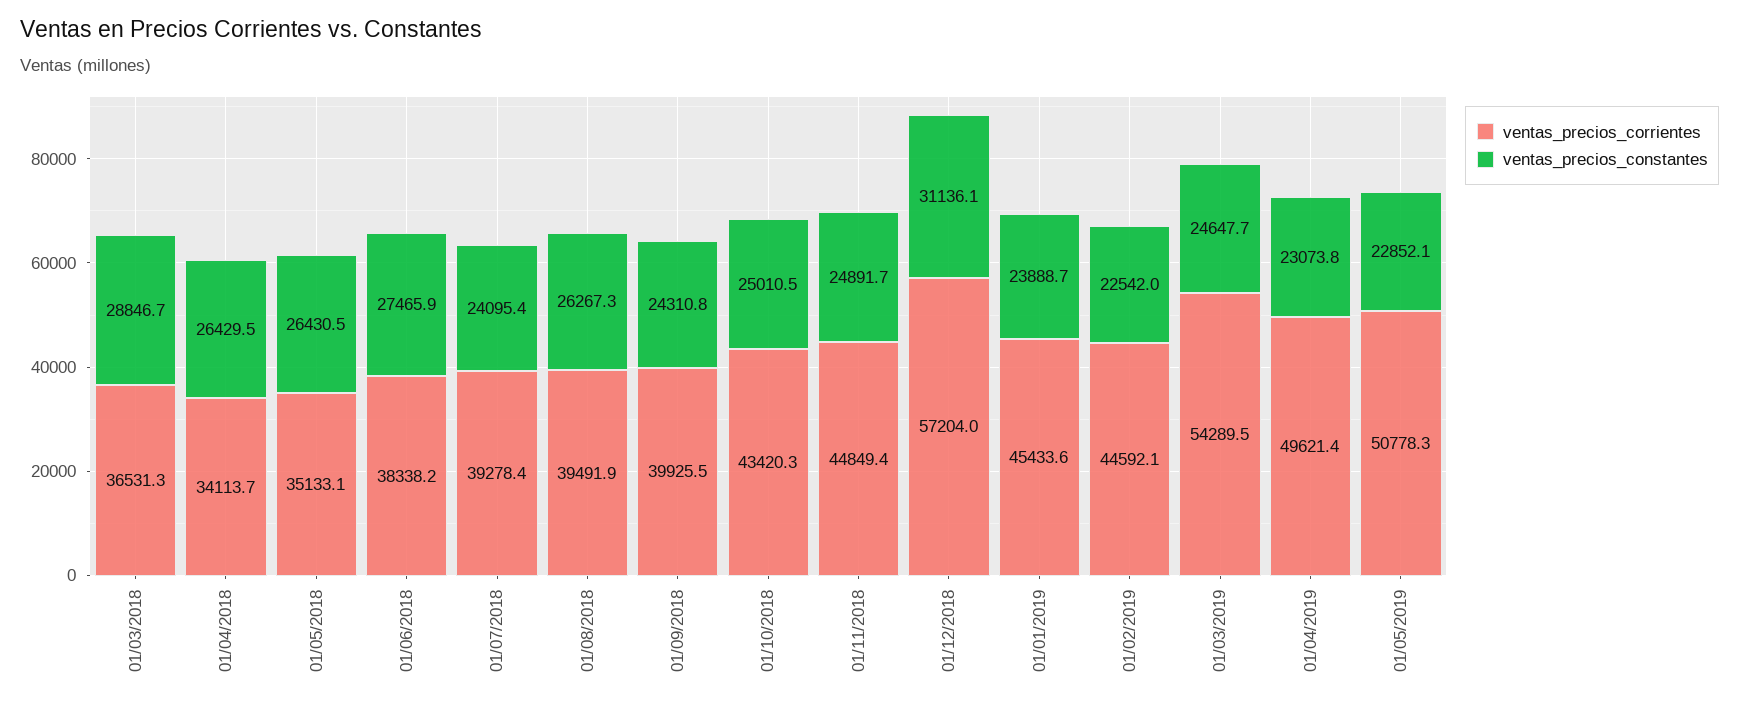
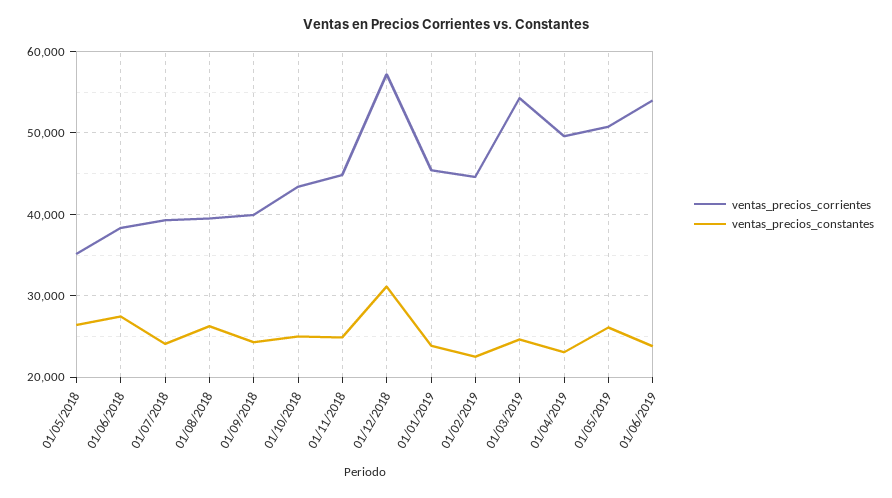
ventas_precios_corrientes, 01/03/2018: 36531.3 -> none
ventas_precios_constantes, 01/03/2018: 28846.7 -> none
ventas_precios_corrientes, 01/04/2018: 34113.7 -> none
ventas_precios_constantes, 01/04/2018: 26429.5 -> none
ventas_precios_constantes, 01/05/2019: 22852.1 -> 26000
ventas_precios_corrientes, 01/06/2019: none -> 54000
ventas_precios_constantes, 01/06/2019: none -> 24000

